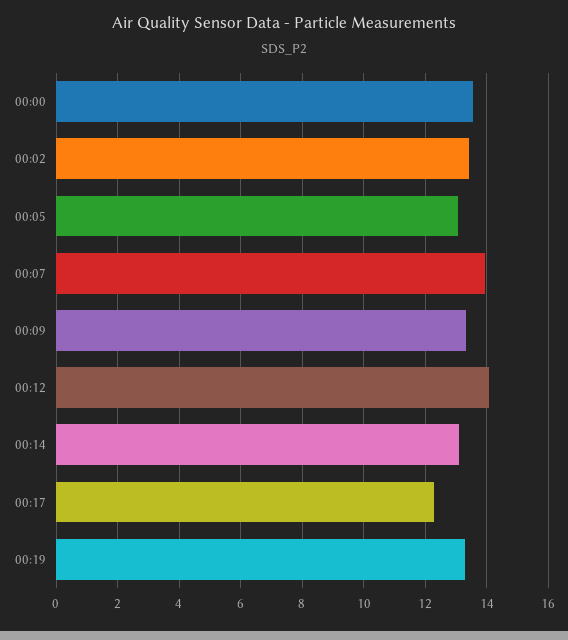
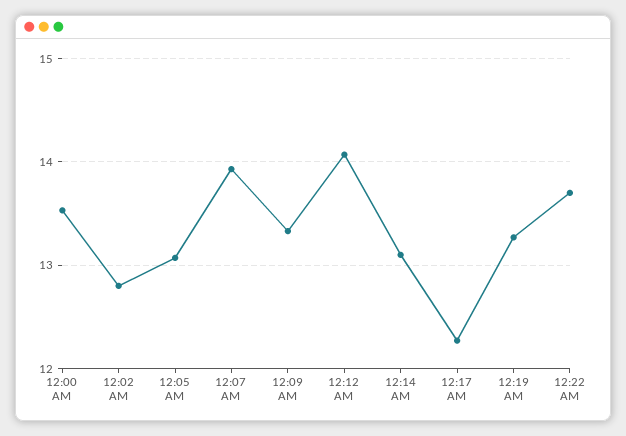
00:02: 13.4 -> 12.8
12:22 AM: none -> 13.7

